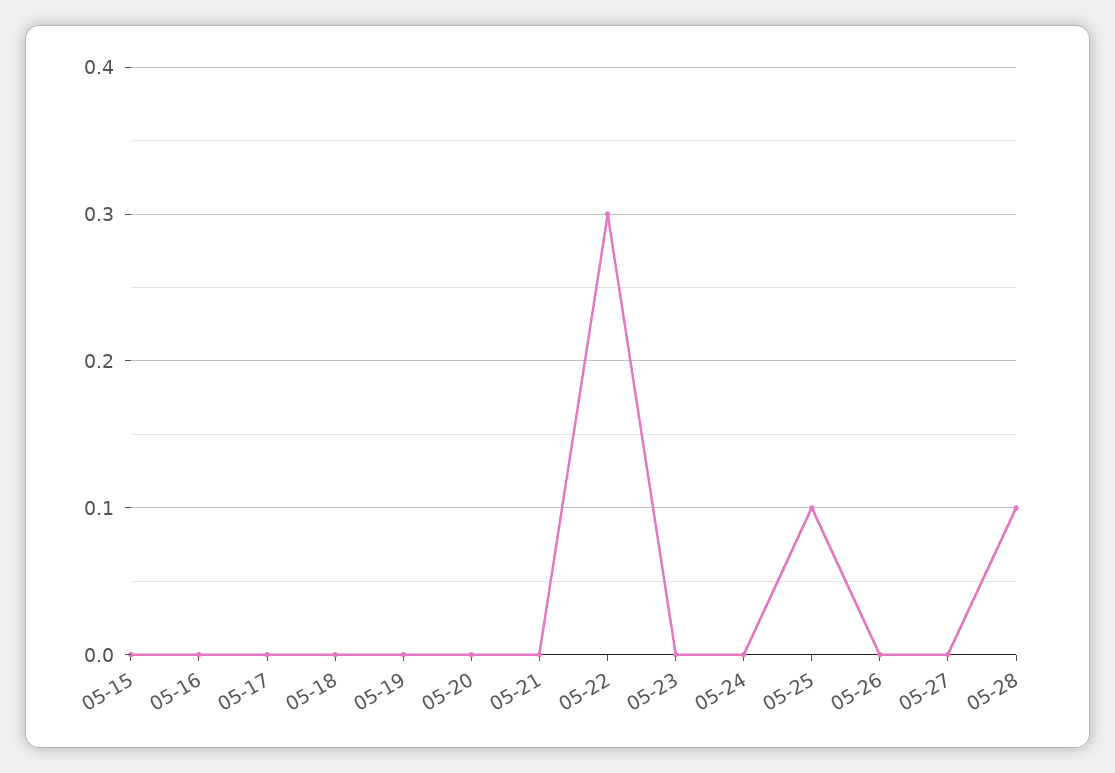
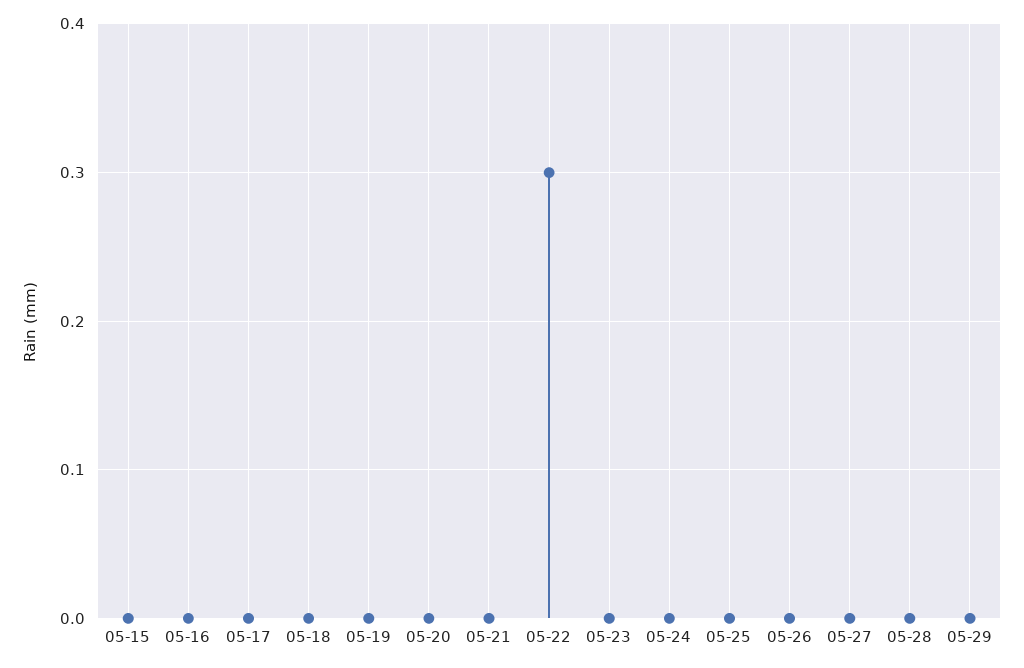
05-25: 0.1 -> 0
05-28: 0.1 -> 0
05-29: none -> 0

